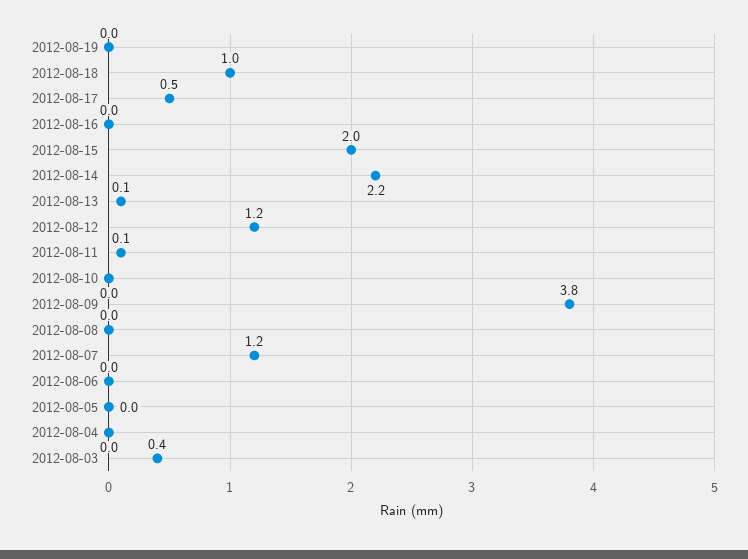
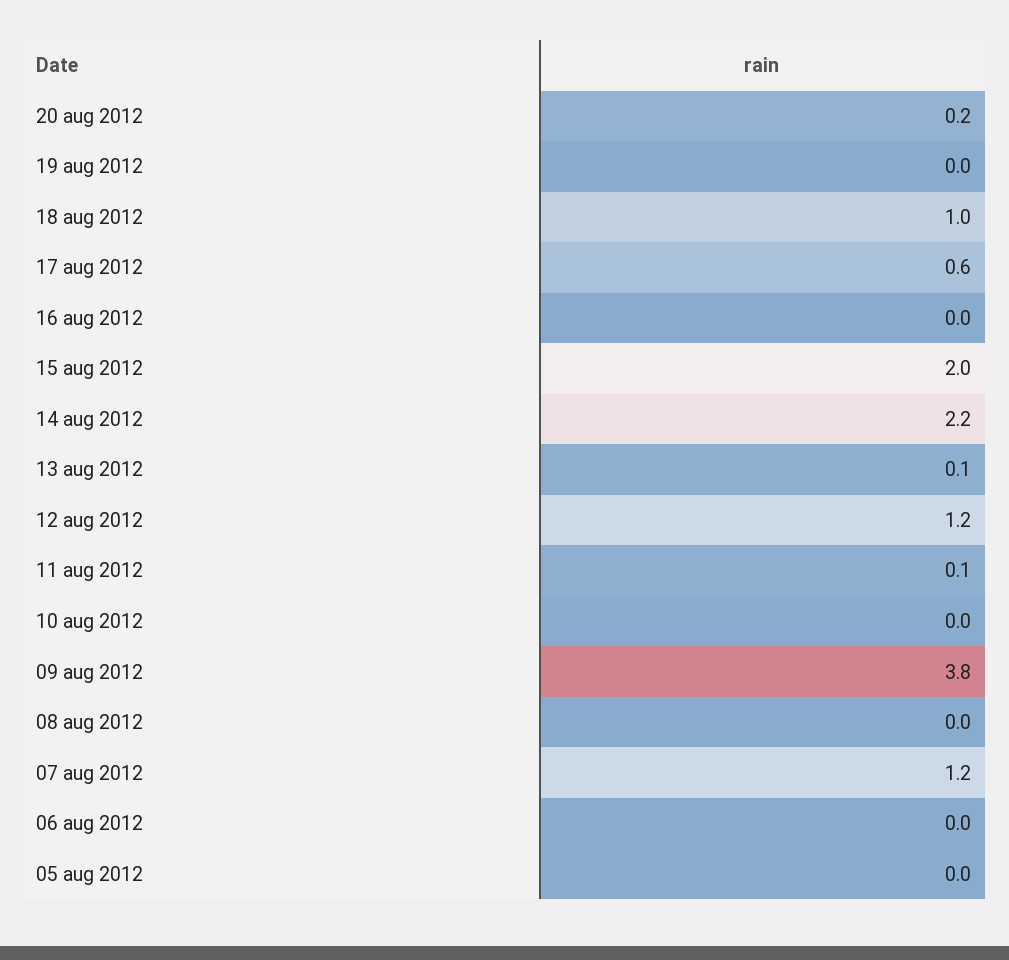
2012-08-17: 0.5 -> 0.6
2012-08-04: 0 -> none
2012-08-03: 0.4 -> none
20 aug 2012: none -> 0.2

